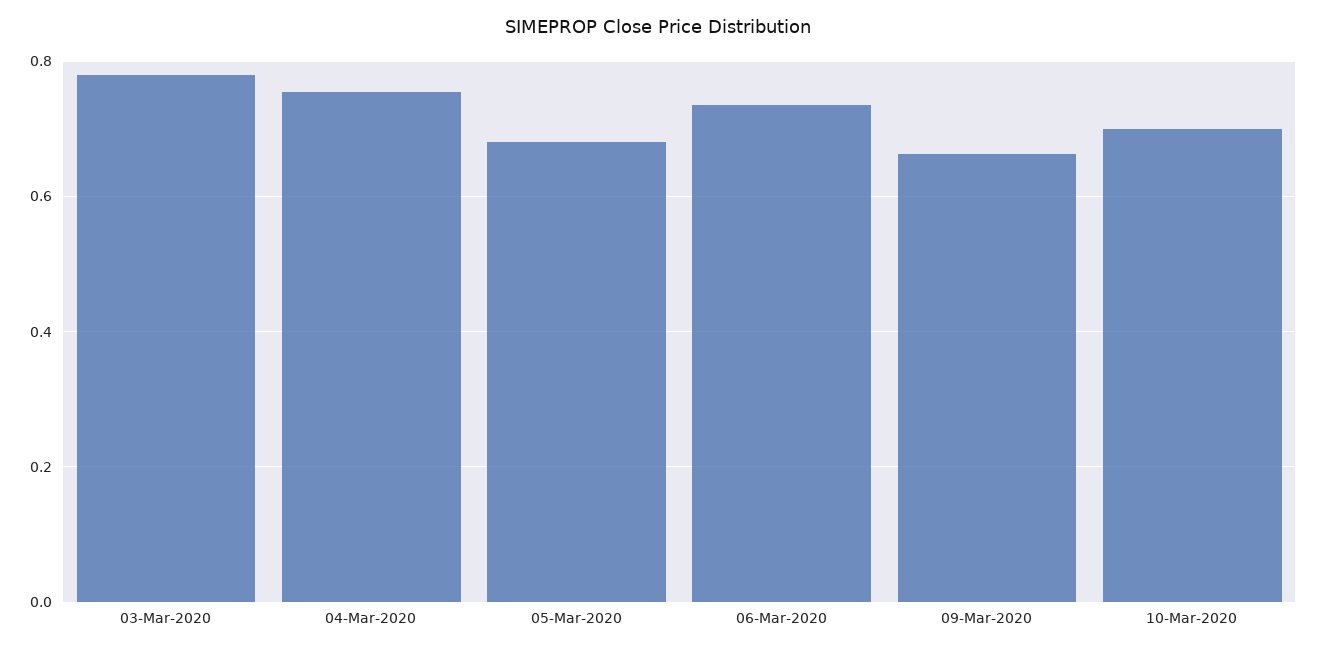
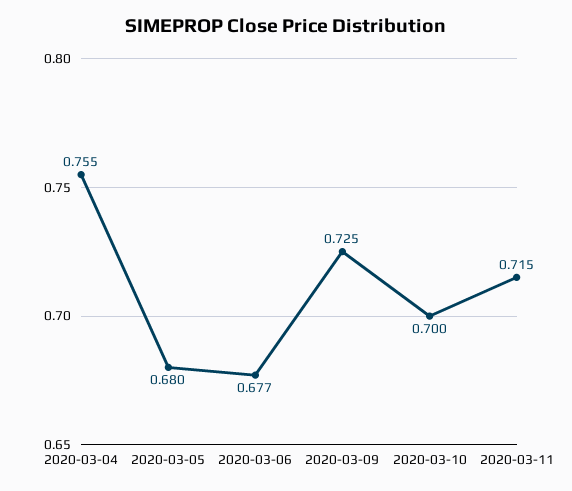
03-Mar-2020: 0.78 -> none
06-Mar-2020: 0.74 -> 0.677
09-Mar-2020: 0.66 -> 0.725
2020-03-11: none -> 0.715

